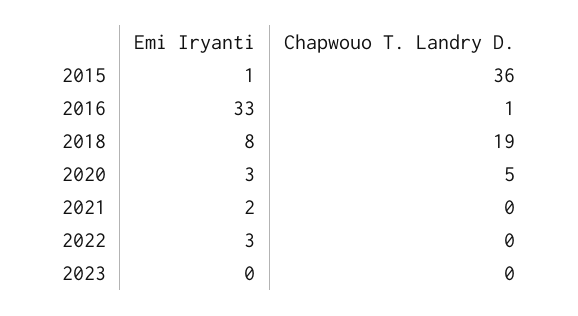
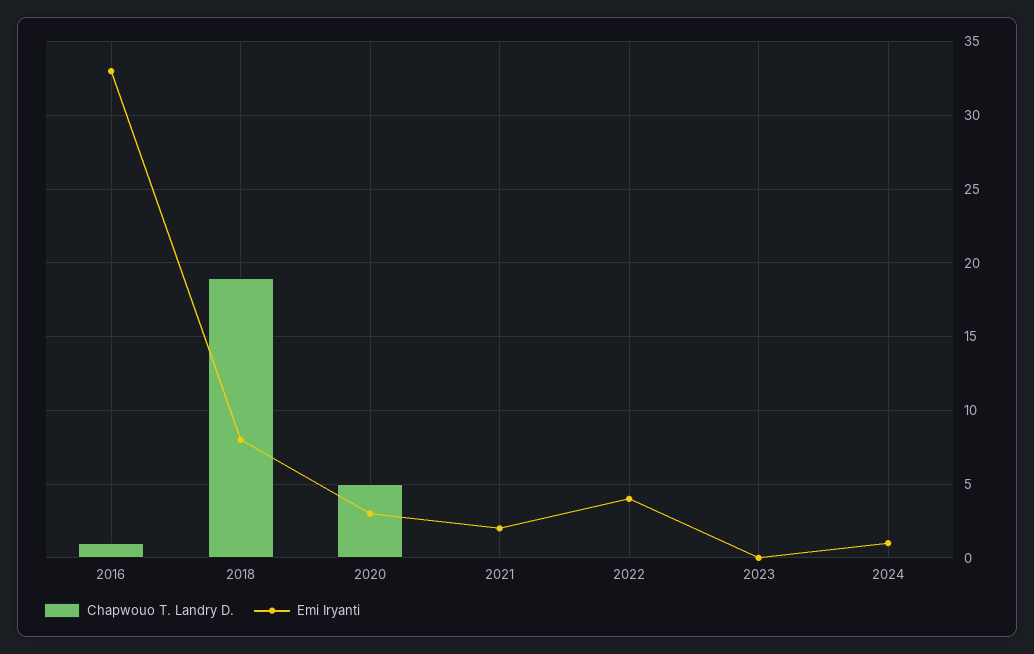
Emi Iryanti, 2015: 1 -> none
Chapwouo T. Landry D., 2015: 36 -> none
Emi Iryanti, 2022: 3 -> 4
Chapwouo T. Landry D., 2024: none -> 0
Emi Iryanti, 2024: none -> 1

